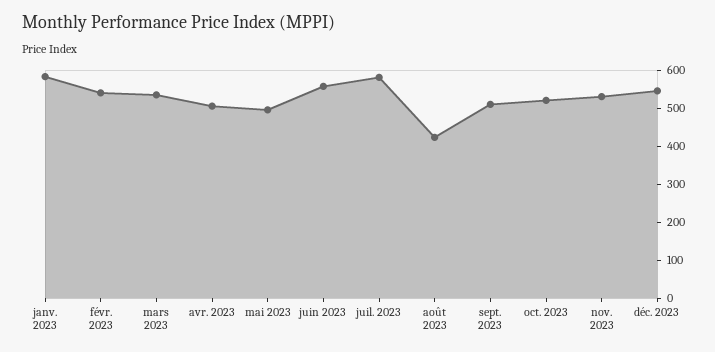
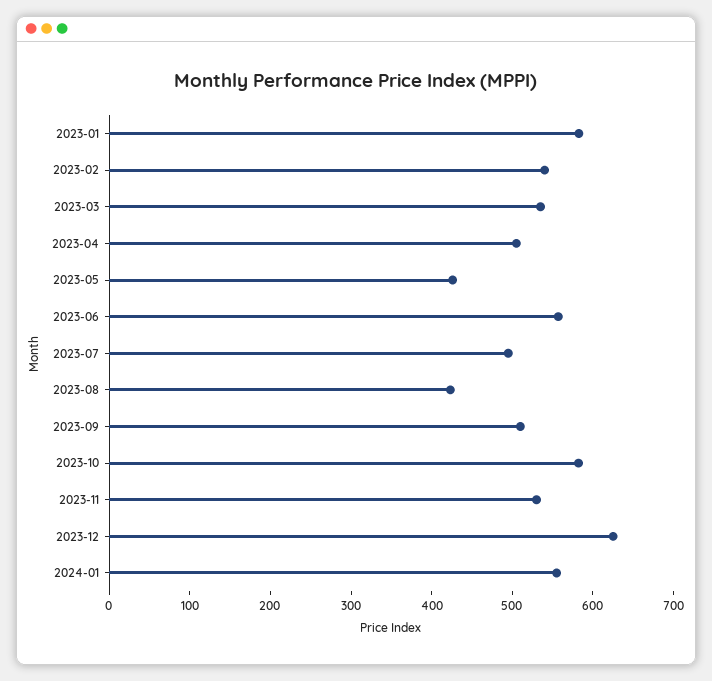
mai 2023: 500 -> 420
juil. 2023: 575 -> 500
oct. 2023: 525 -> 580
déc. 2023: 550 -> 620
2024-01: none -> 560

